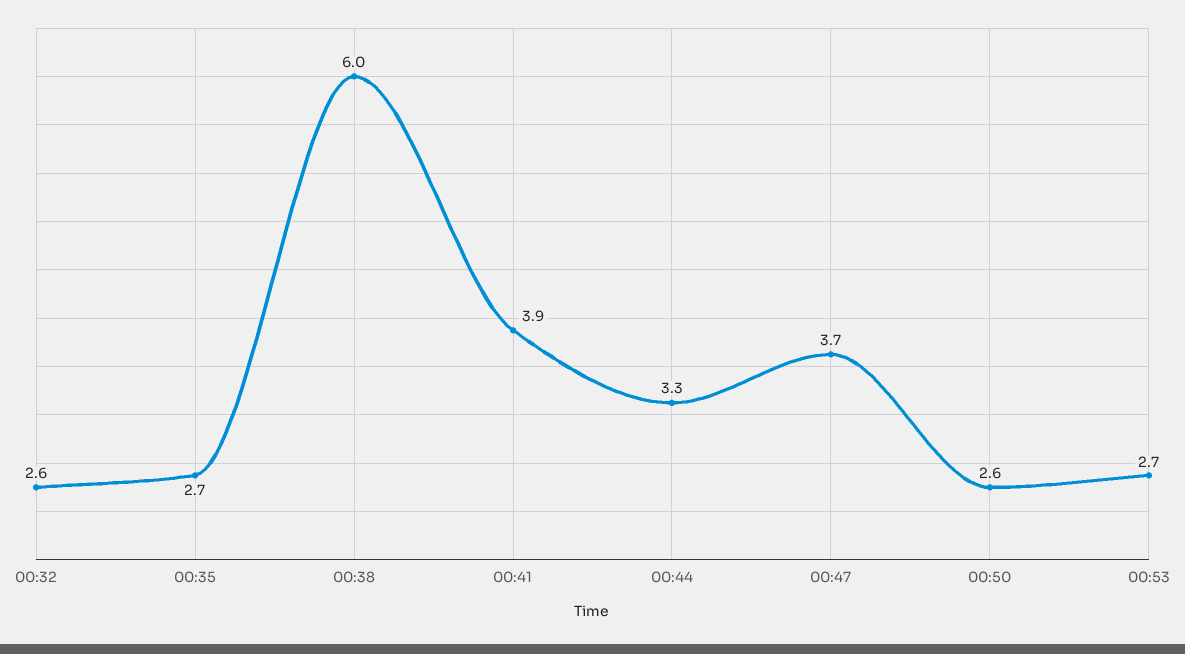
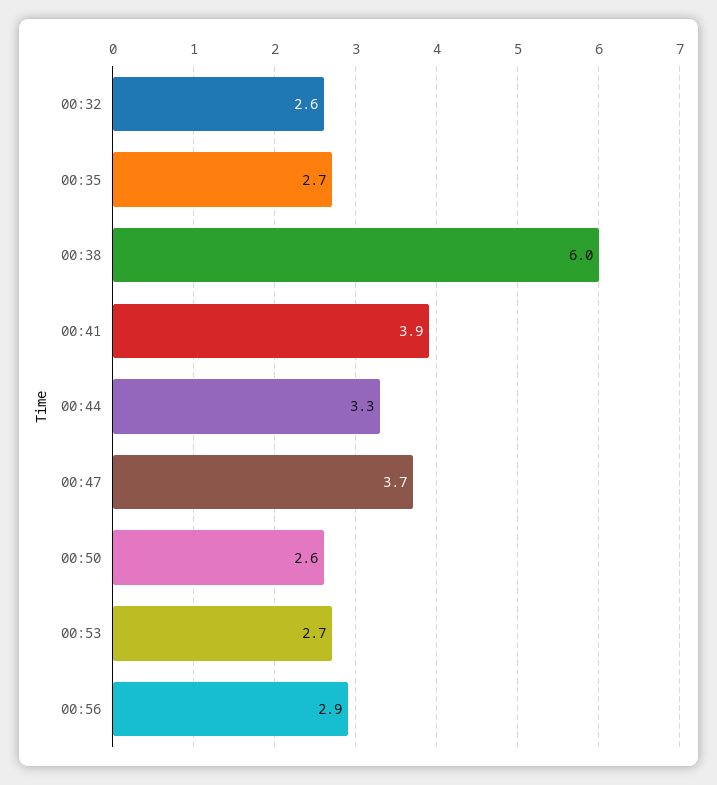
00:56: none -> 2.9

